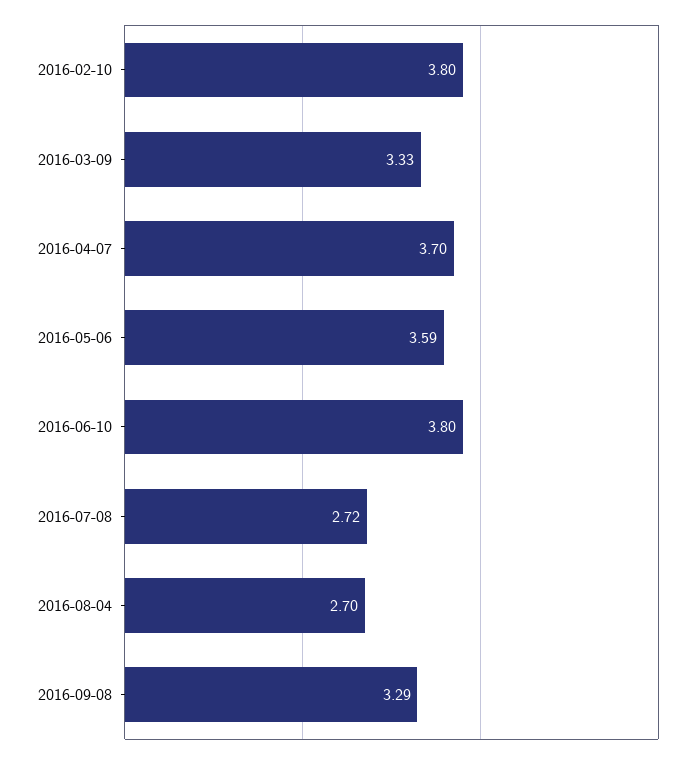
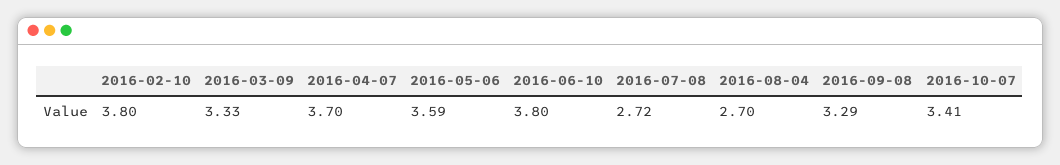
2016-10-07: none -> 3.41

